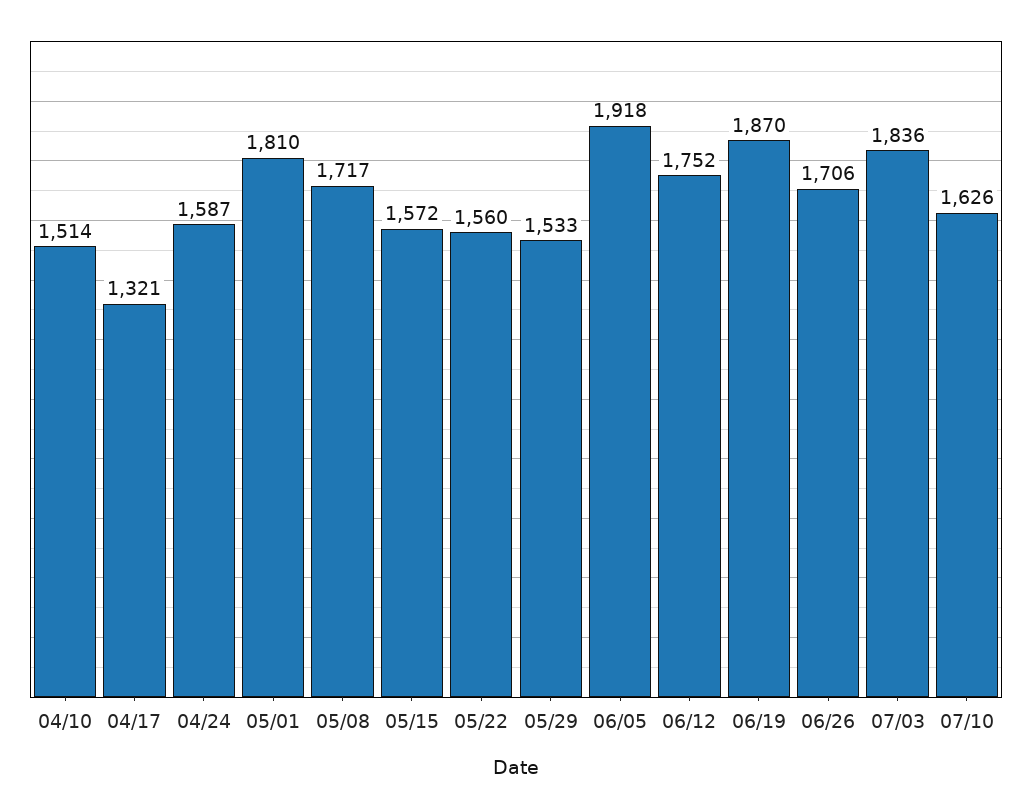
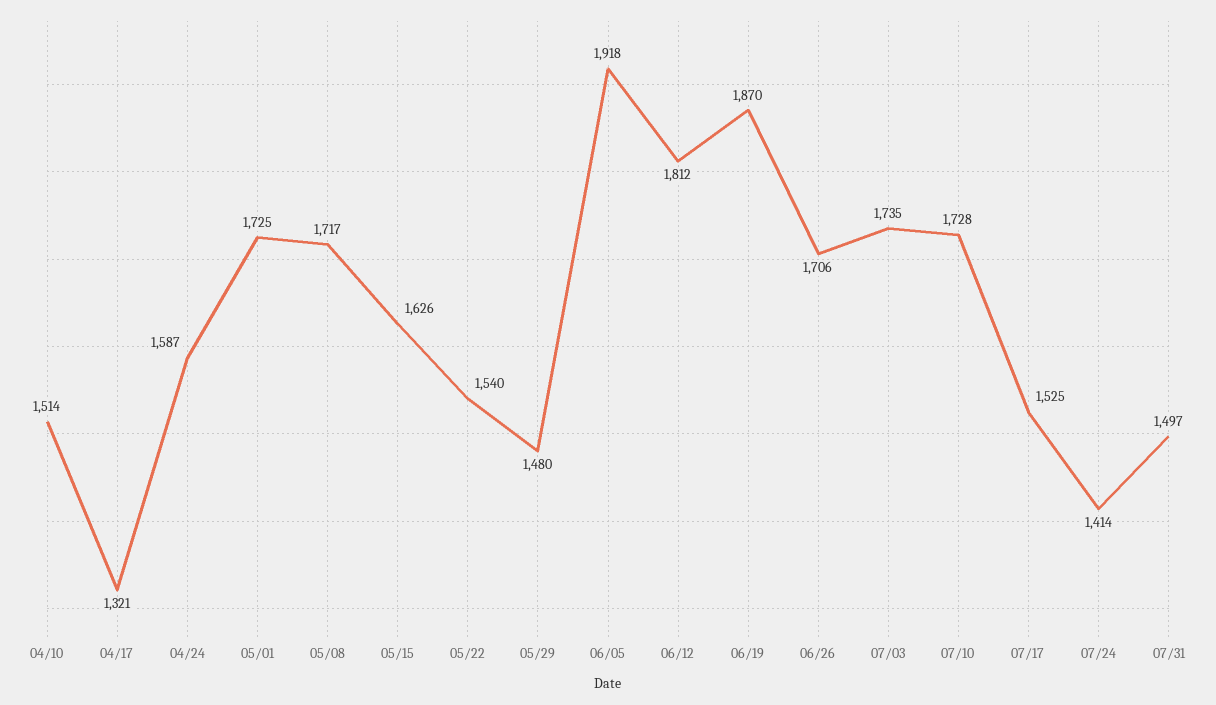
05/01: 1810 -> 1725
05/15: 1572 -> 1626
05/22: 1560 -> 1540
05/29: 1533 -> 1480
06/12: 1752 -> 1812
07/03: 1836 -> 1735
07/10: 1626 -> 1728
07/17: none -> 1525
07/24: none -> 1414
07/31: none -> 1497

